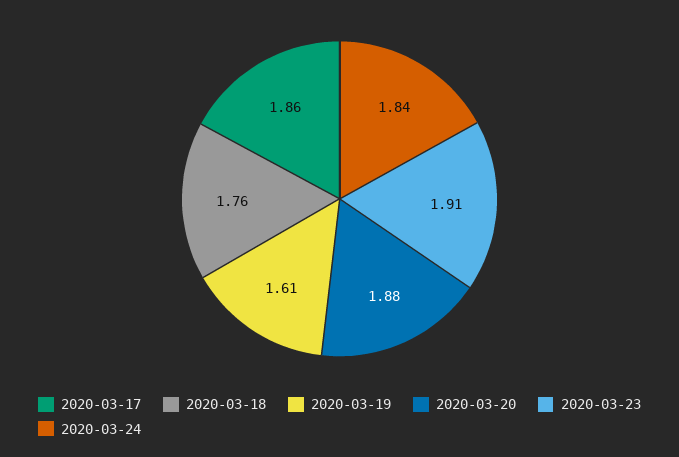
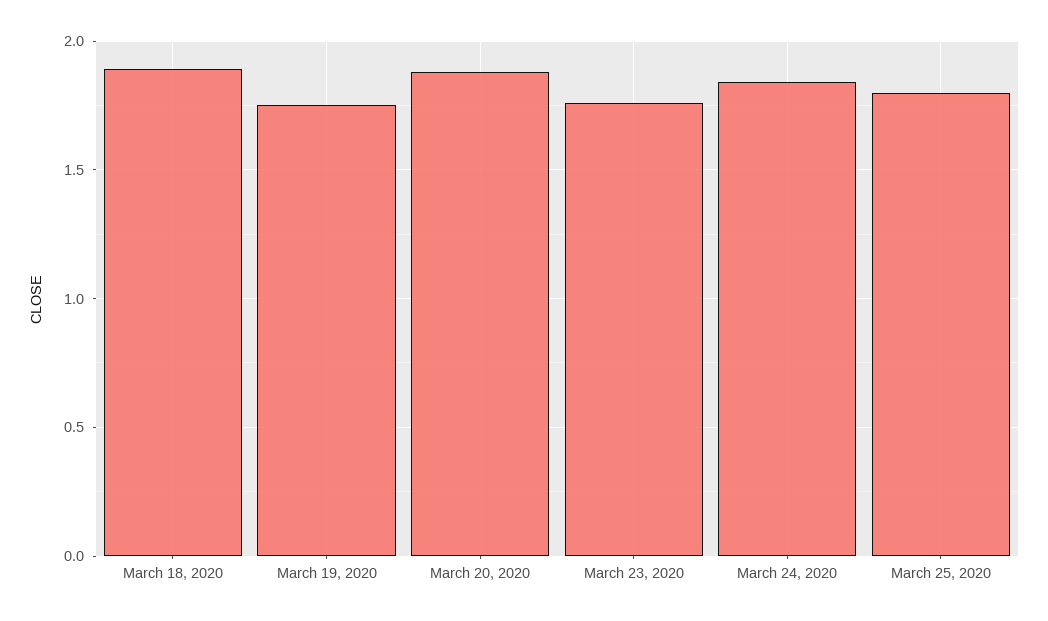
2020-03-17: 1.86 -> none
2020-03-18: 1.76 -> 1.9
2020-03-19: 1.61 -> 1.75
2020-03-23: 1.91 -> 1.75
March 25, 2020: none -> 1.8

